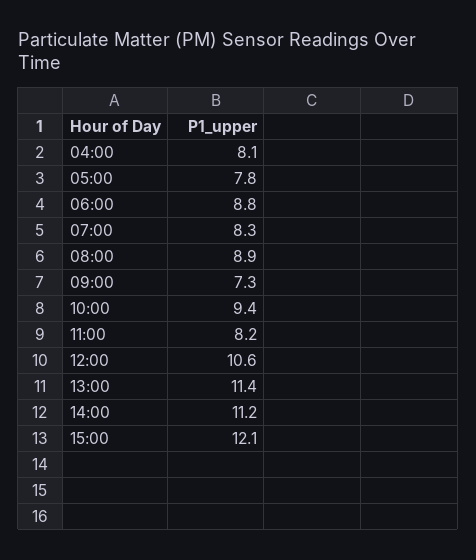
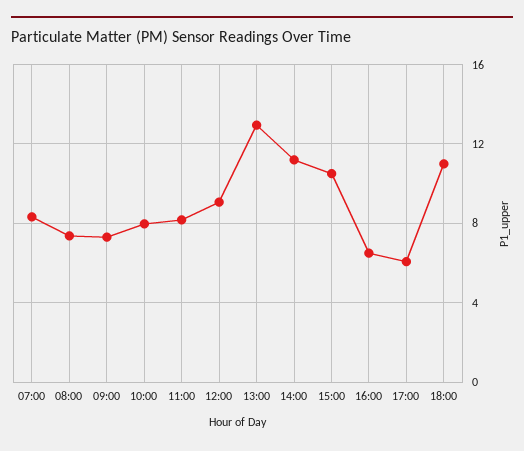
04:00: 8.1 -> none
05:00: 7.8 -> none
06:00: 8.8 -> none
08:00: 8.9 -> 7.5
10:00: 9.4 -> 8
12:00: 10.6 -> 9
13:00: 11.4 -> 13
15:00: 12.1 -> 10.5
16:00: none -> 6.5
17:00: none -> 6
18:00: none -> 11

